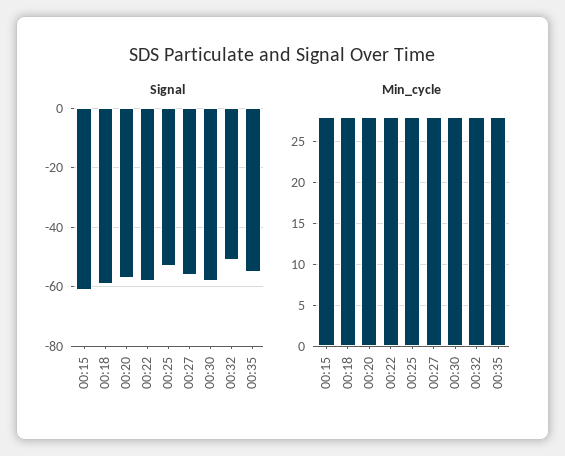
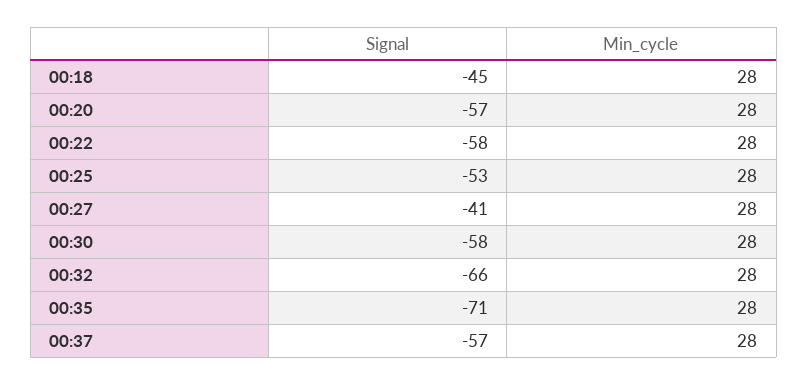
Signal, 00:15: -60 -> none
Signal, 00:18: -60 -> -45
Signal, 00:27: -55 -> -41
Signal, 00:32: -50 -> -66
Signal, 00:35: -55 -> -71
Min_cycle, 00:15: 28 -> none
Signal, 00:37: none -> -57
Min_cycle, 00:37: none -> 28

